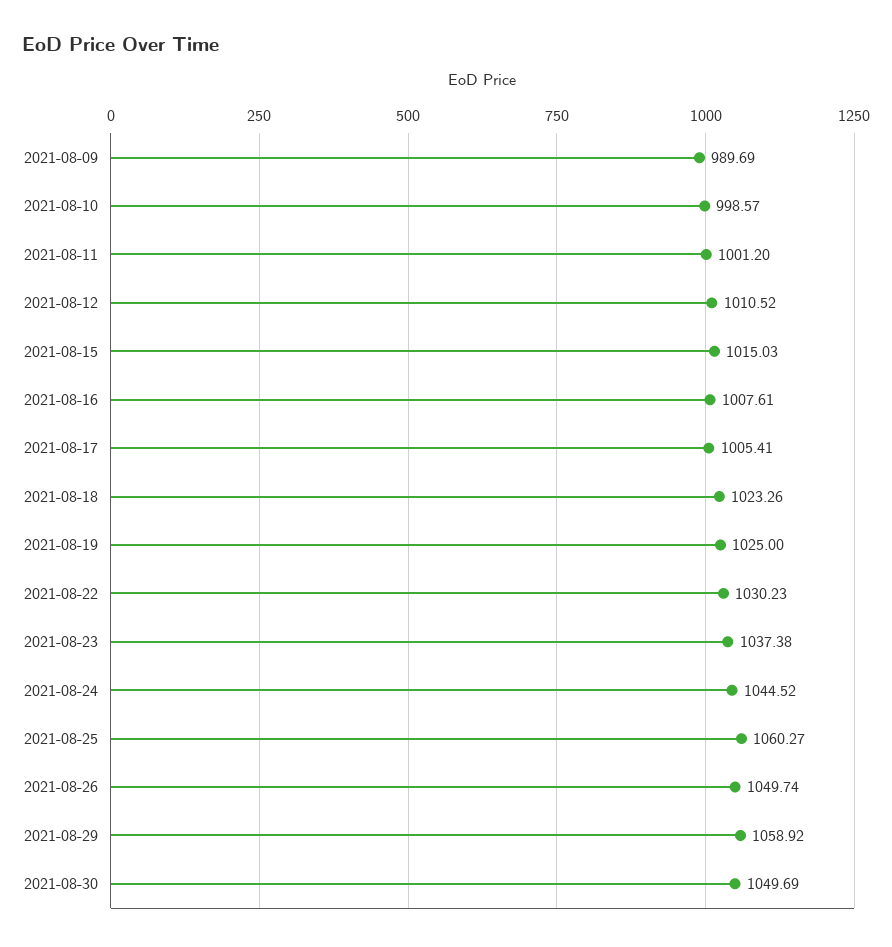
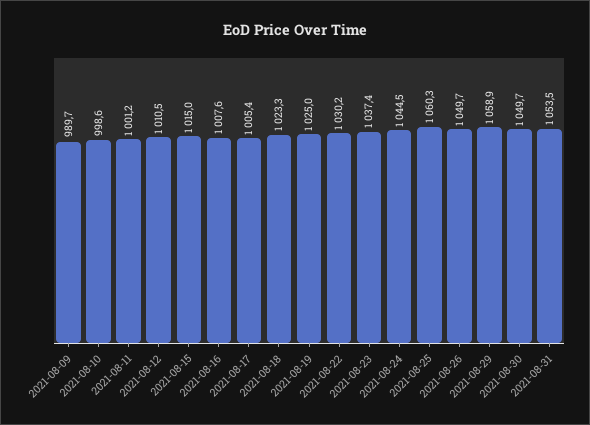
2021-08-31: none -> 1053.5

